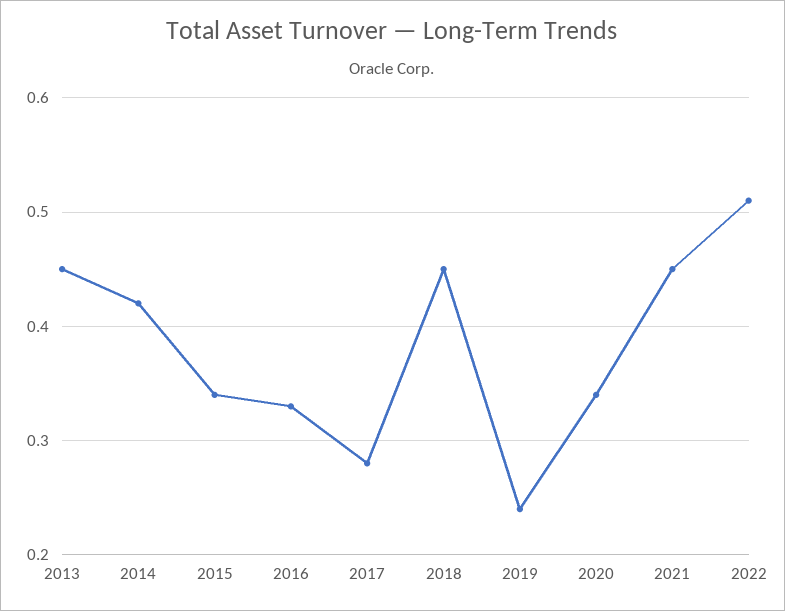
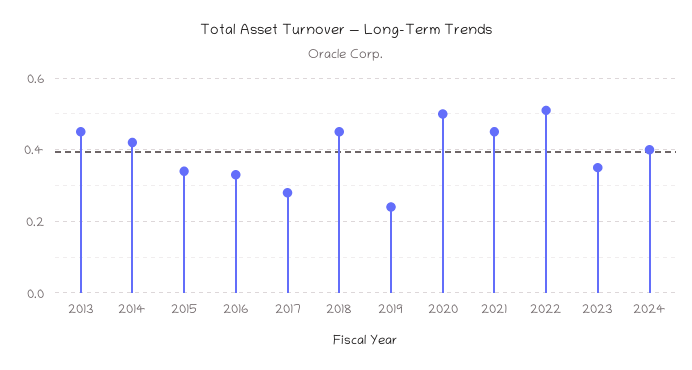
2020: 0.34 -> 0.5
2023: none -> 0.35
2024: none -> 0.4

